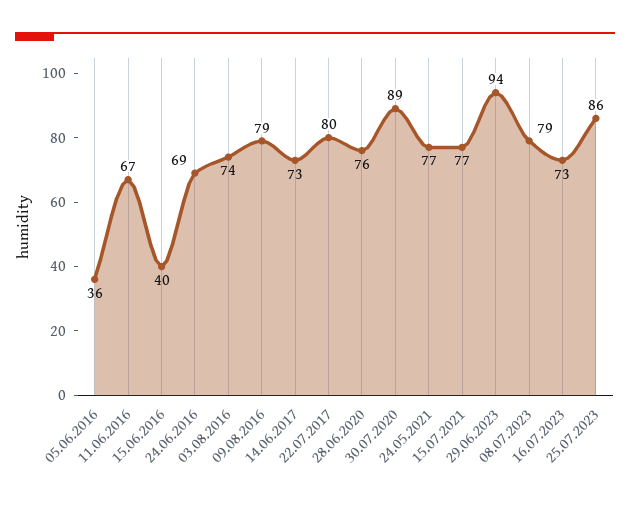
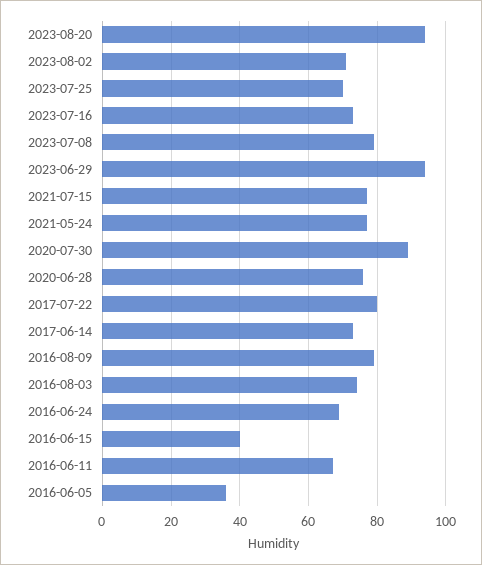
25.07.2023: 86 -> 70
2023-08-20: none -> 95
2023-08-02: none -> 70

